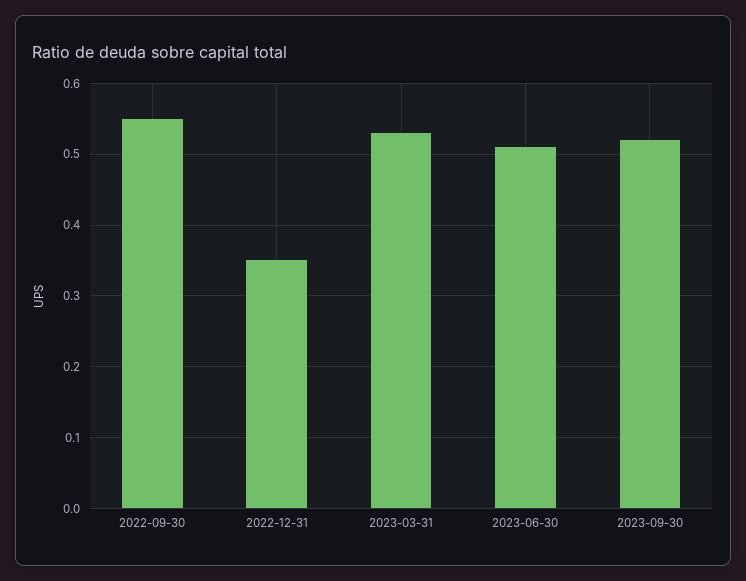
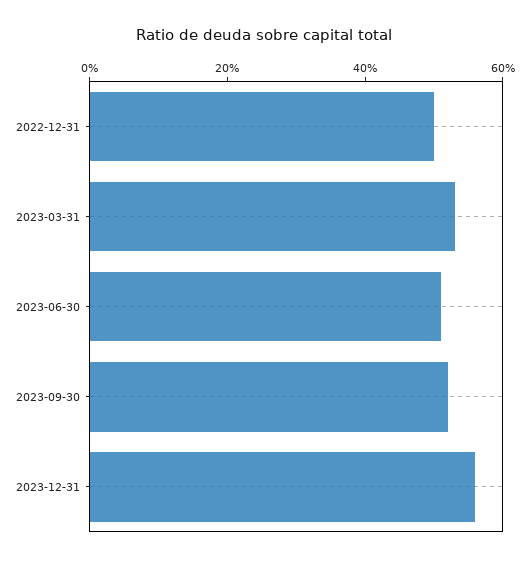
2022-09-30: 0.55 -> none
2022-12-31: 0.35 -> 0.5
2023-12-31: none -> 0.55

